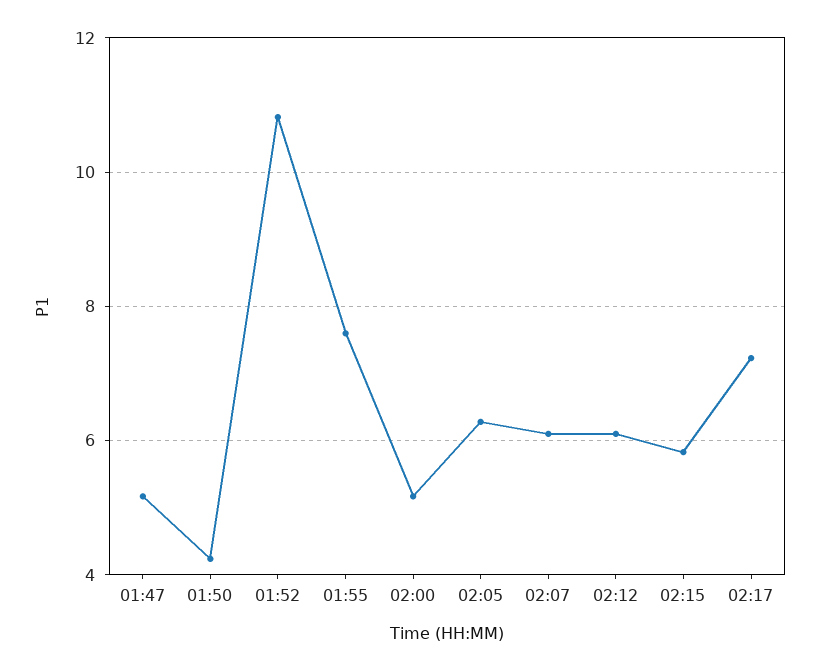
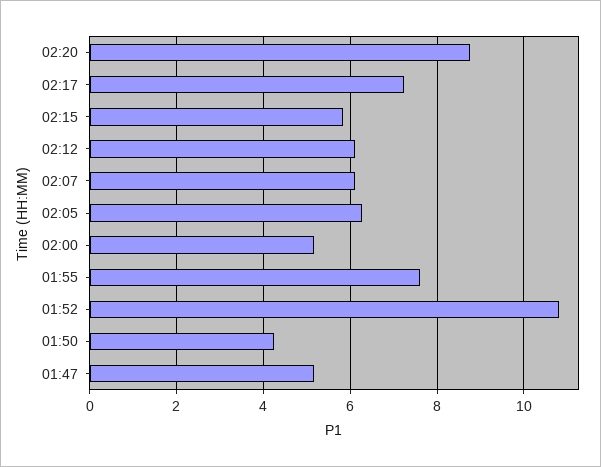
02:20: none -> 8.8

